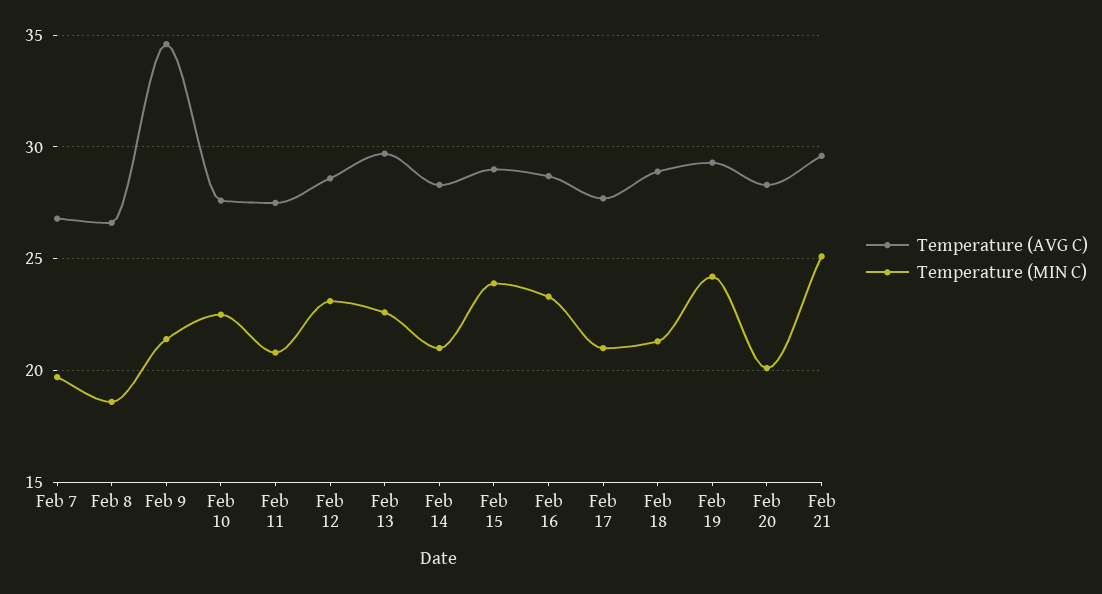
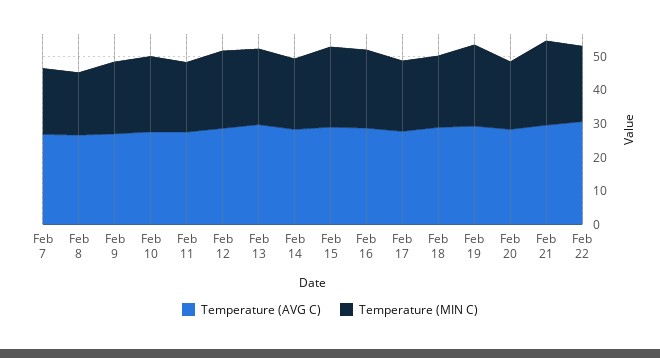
Temperature (AVG C), Feb 9: 34.5 -> 27.5
Temperature (AVG C), Feb 22: none -> 30
Temperature (MIN C), Feb 22: none -> 22.5

